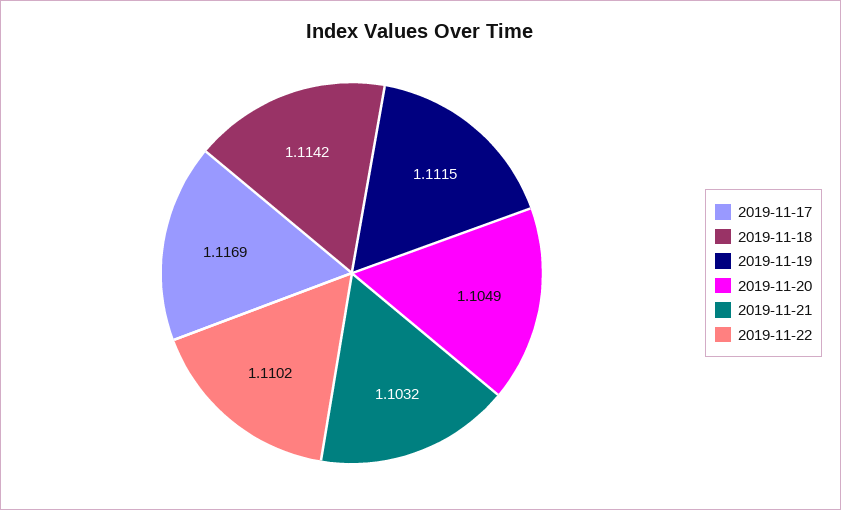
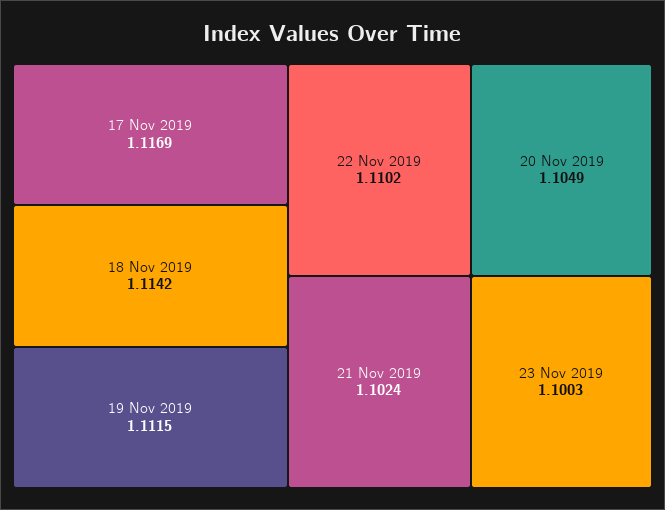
2019-11-21: 1.1032 -> 1.1024
23 Nov 2019: none -> 1.1003

